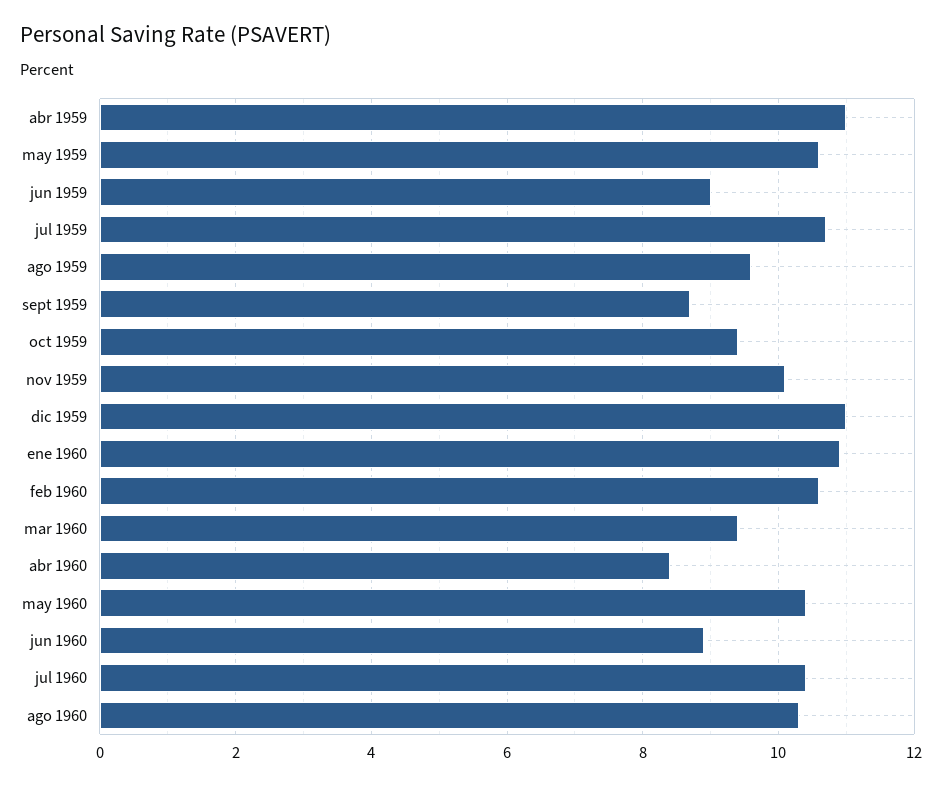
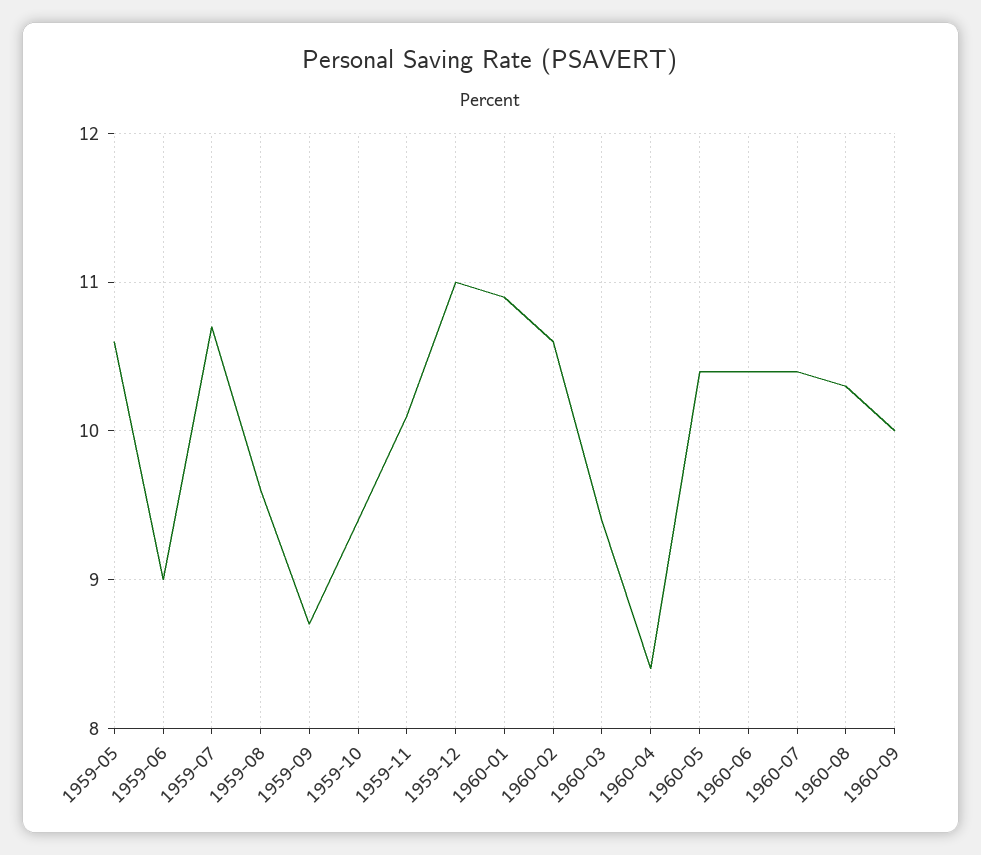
abr 1959: 11 -> none
jun 1960: 9 -> 10.4
1960-09: none -> 10

